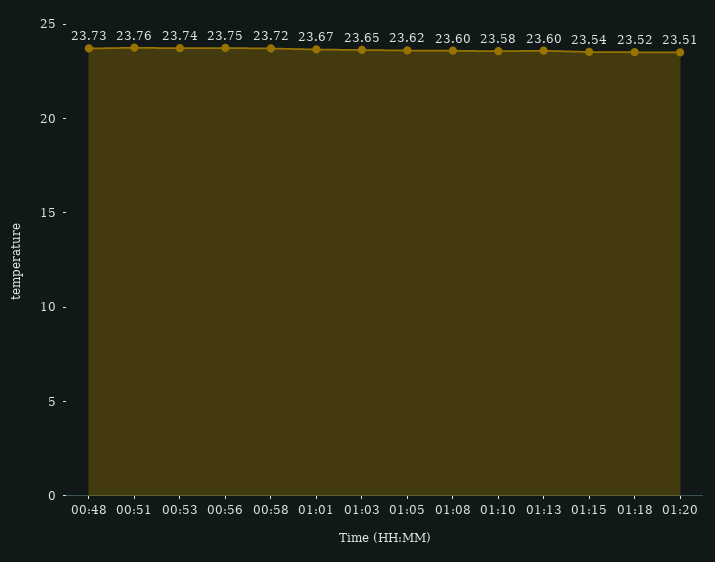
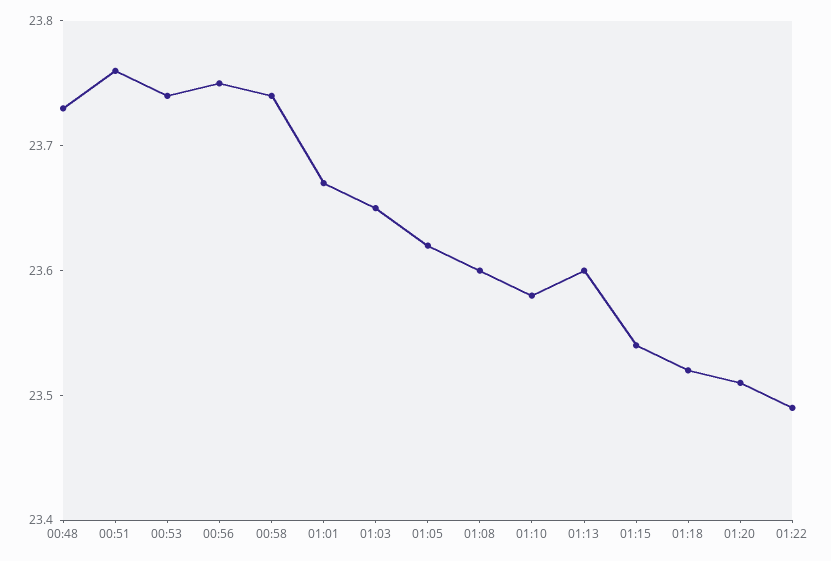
00:58: 23.72 -> 23.74
01:22: none -> 23.49

